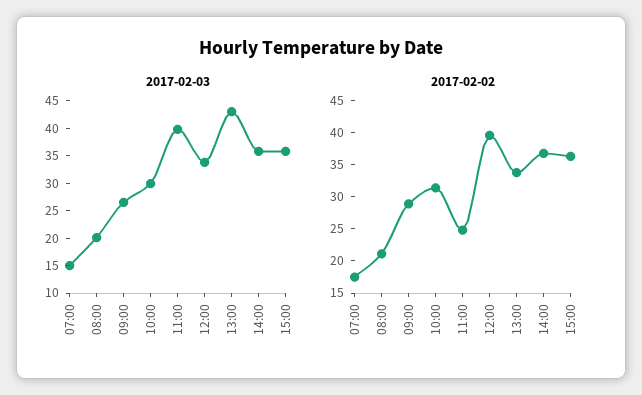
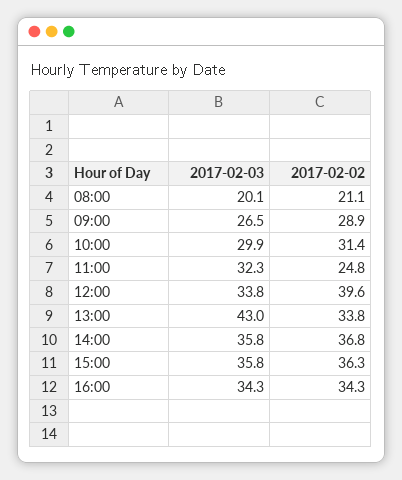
2017-02-03, 07:00: 15 -> none
2017-02-03, 11:00: 40 -> 32.3
2017-02-02, 07:00: 17.5 -> none
2017-02-03, 16:00: none -> 34.3
2017-02-02, 16:00: none -> 34.3

